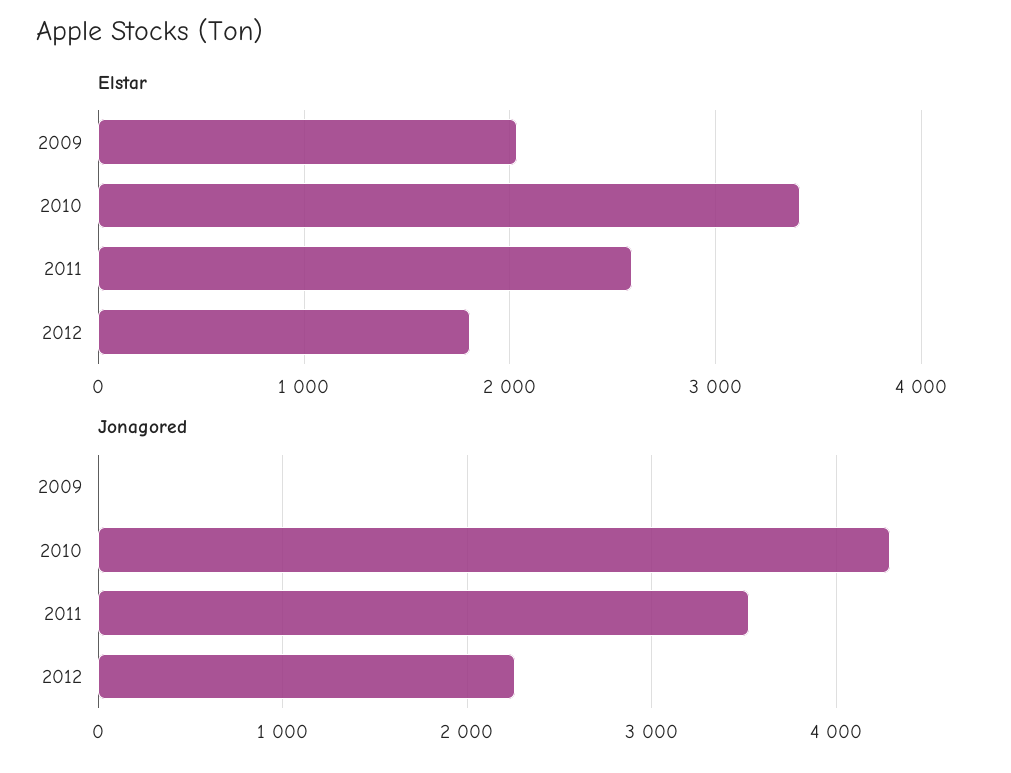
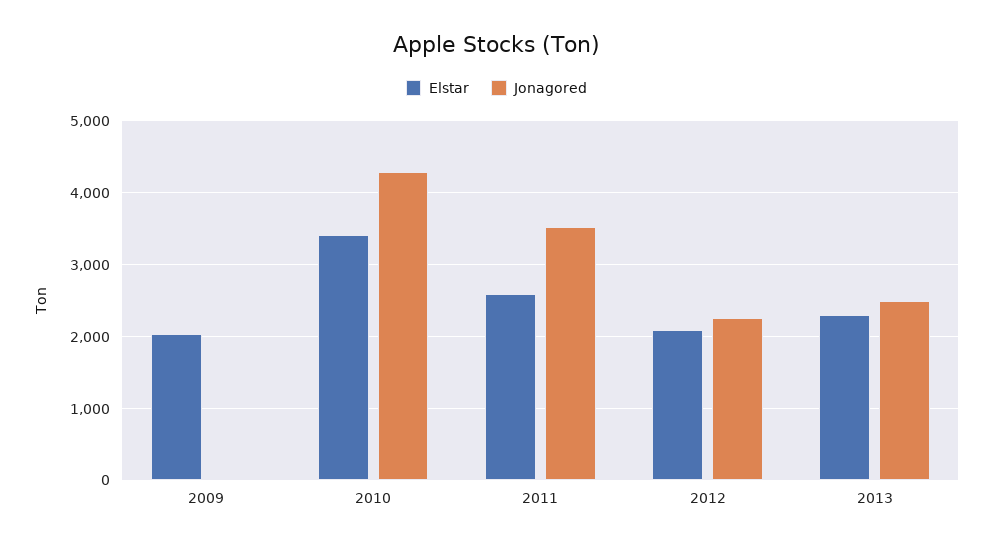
Elstar, 2012: 1800 -> 2100
Elstar, 2013: none -> 2300
Jonagored, 2013: none -> 2500

